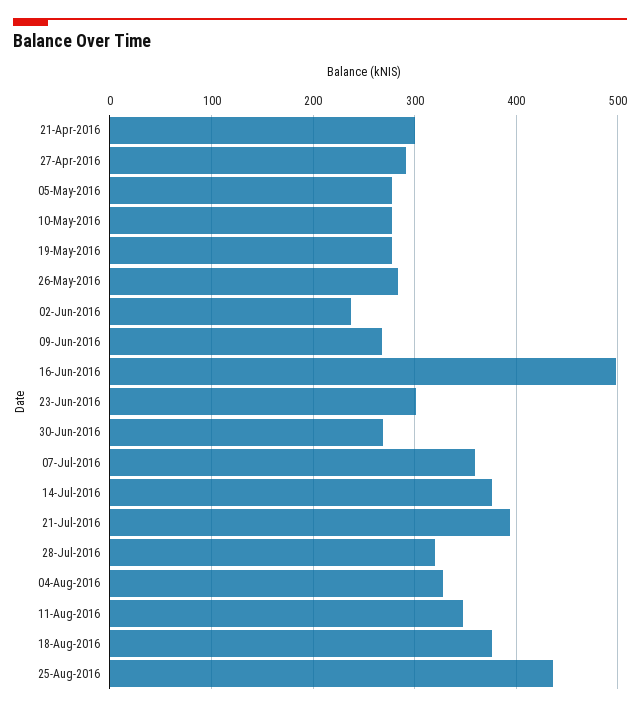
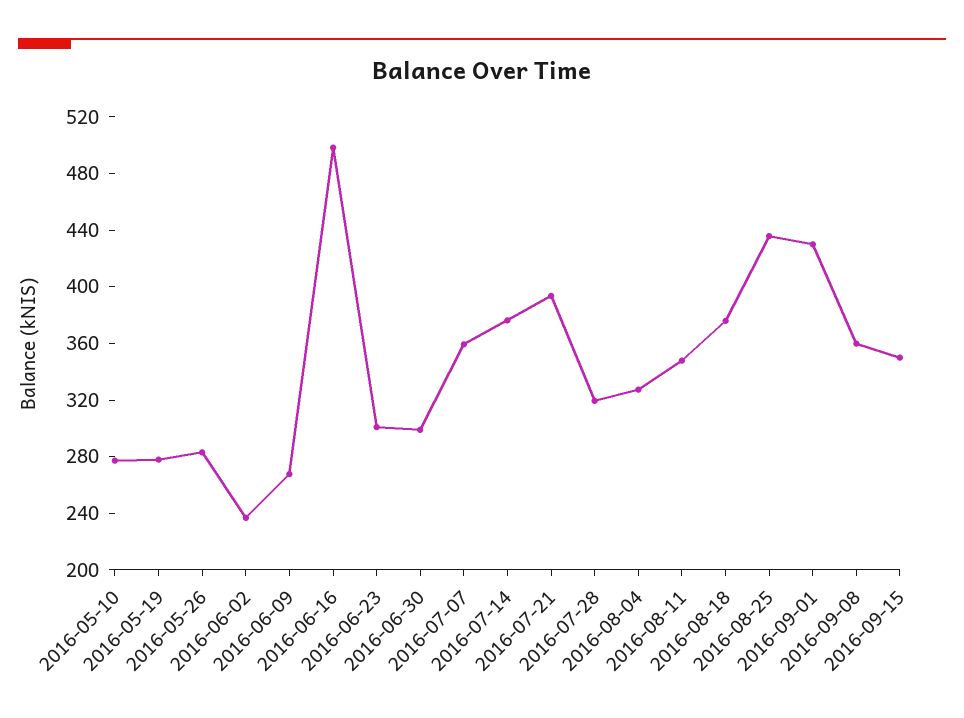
21-Apr-2016: 300 -> none
27-Apr-2016: 290 -> none
05-May-2016: 280 -> none
30-Jun-2016: 270 -> 300
2016-09-01: none -> 430
2016-09-08: none -> 360
2016-09-15: none -> 350

